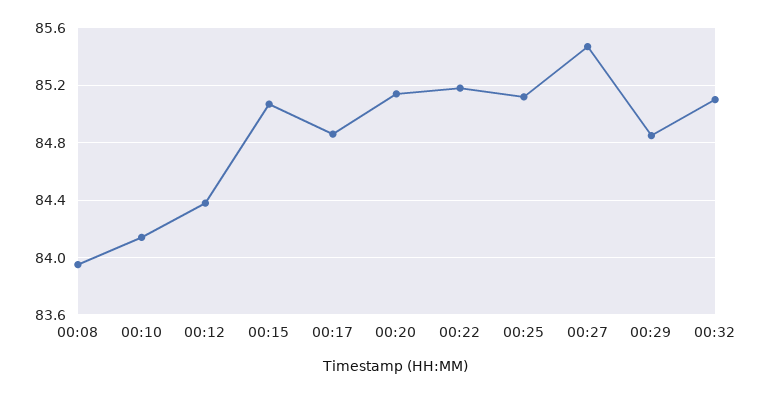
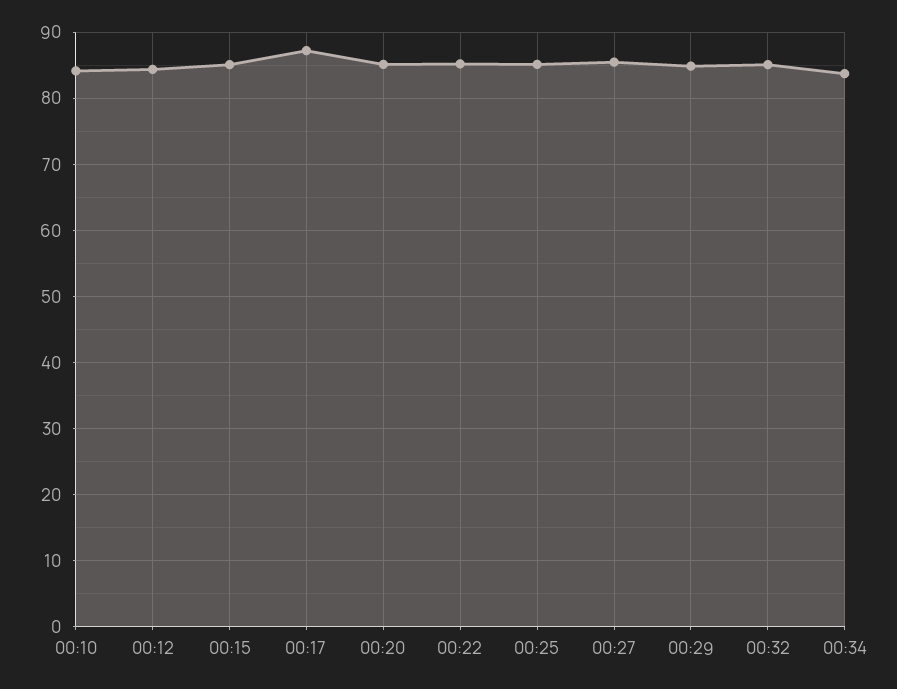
00:08: 83.95 -> none
00:17: 84.85 -> 87
00:34: none -> 84

